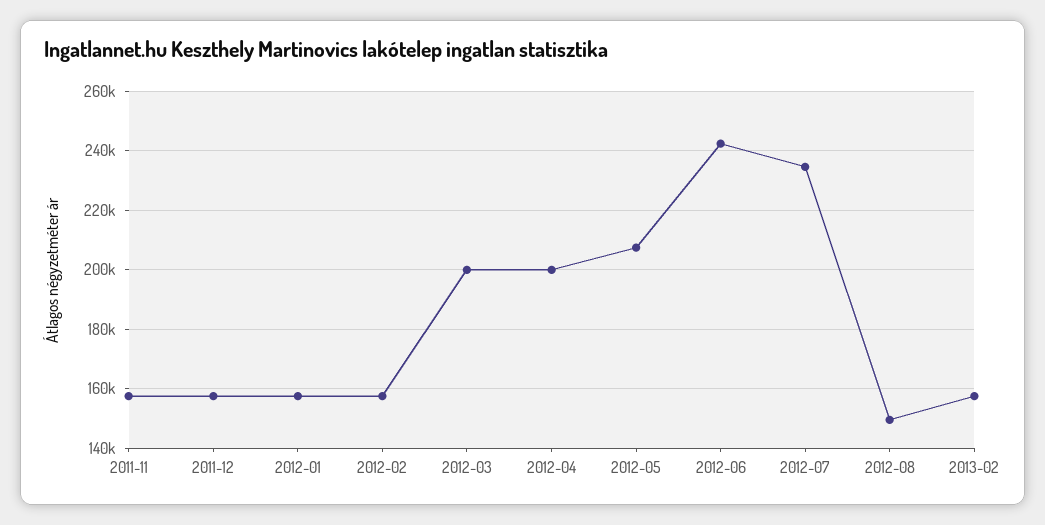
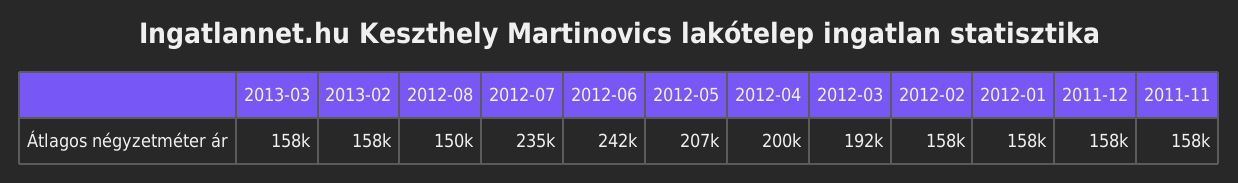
2012-03: 200000 -> 192000
2013-03: none -> 158000

